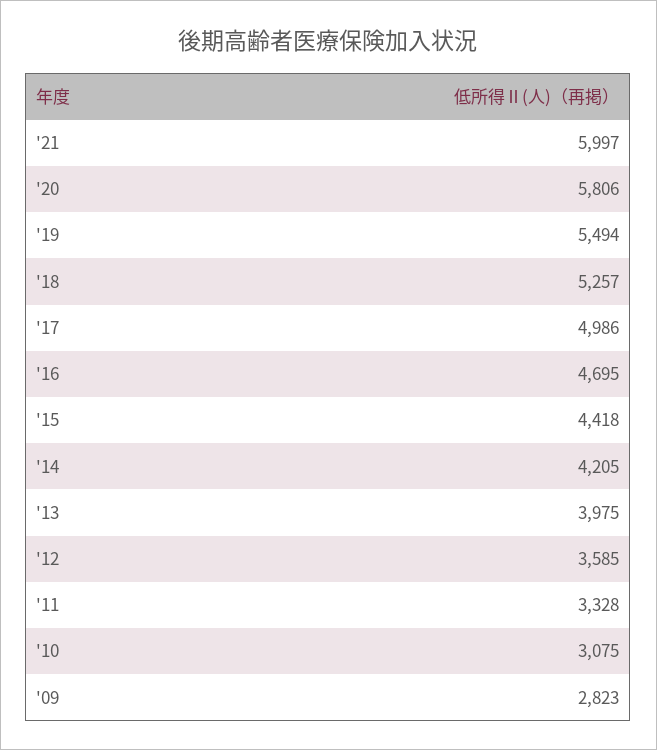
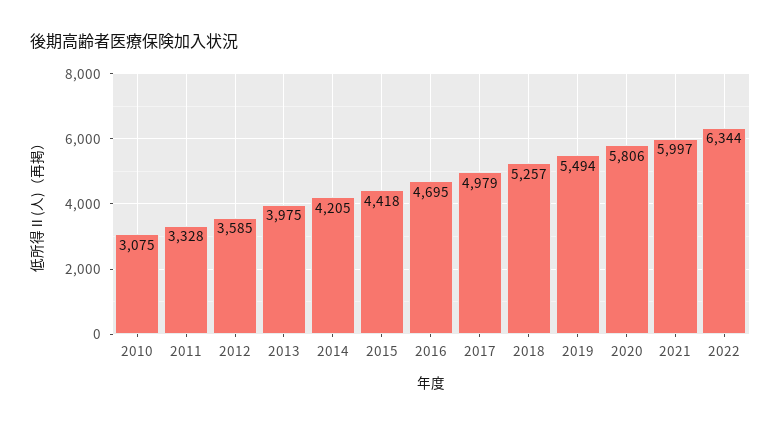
'17: 4986 -> 4979
'09: 2823 -> none
2022: none -> 6344

